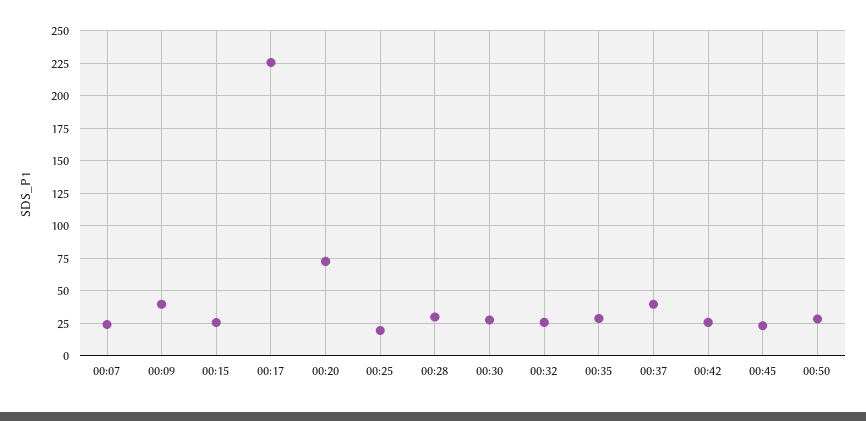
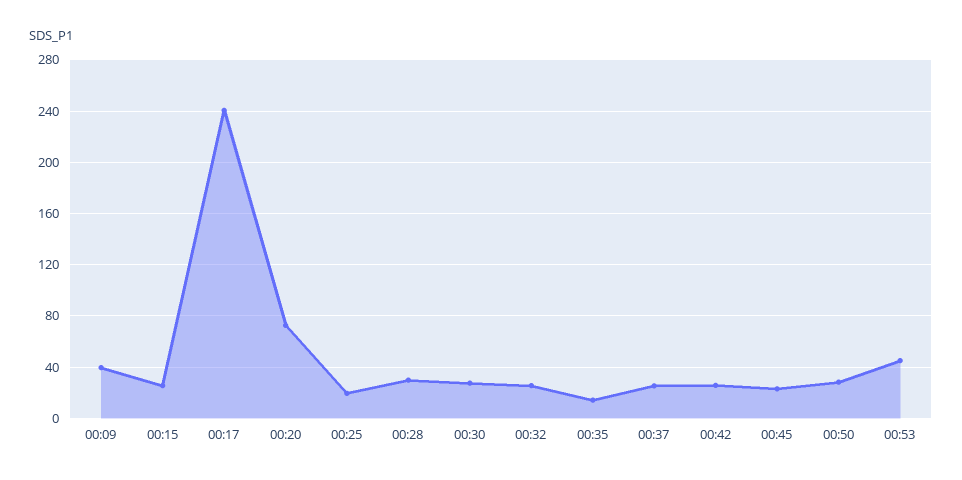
00:07: 25 -> none
00:17: 225 -> 240
00:35: 30 -> 15
00:37: 40 -> 25
00:53: none -> 45

